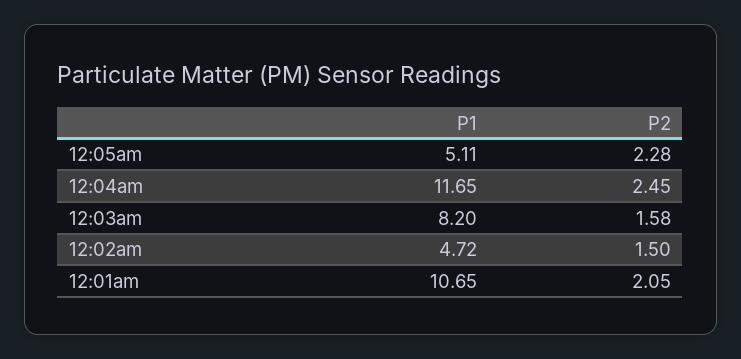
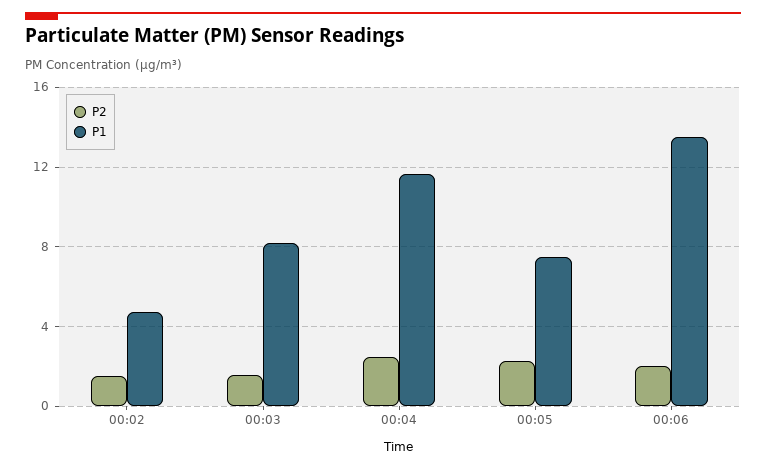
P1, 12:05am: 5.11 -> 7.5
P1, 12:01am: 10.65 -> none
P2, 12:01am: 2.05 -> none
P2, 00:06: none -> 2
P1, 00:06: none -> 13.5

